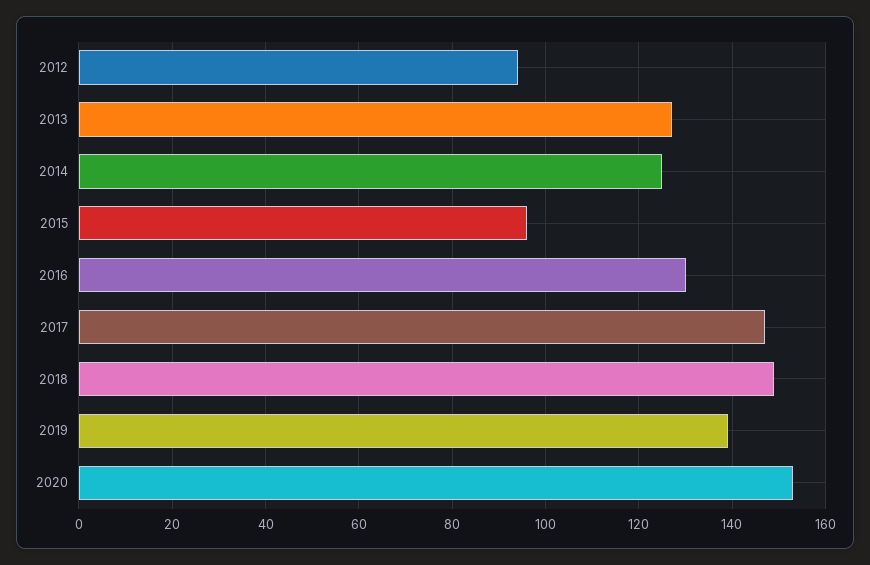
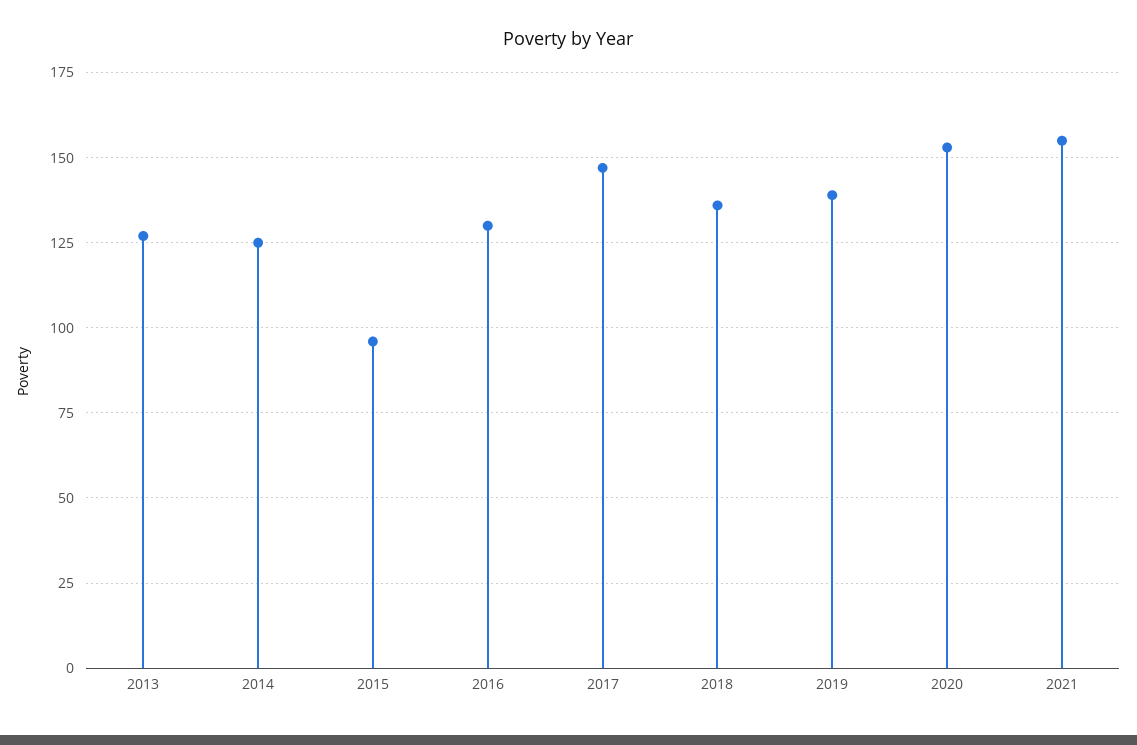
2012: 95 -> none
2018: 150 -> 135
2021: none -> 155

